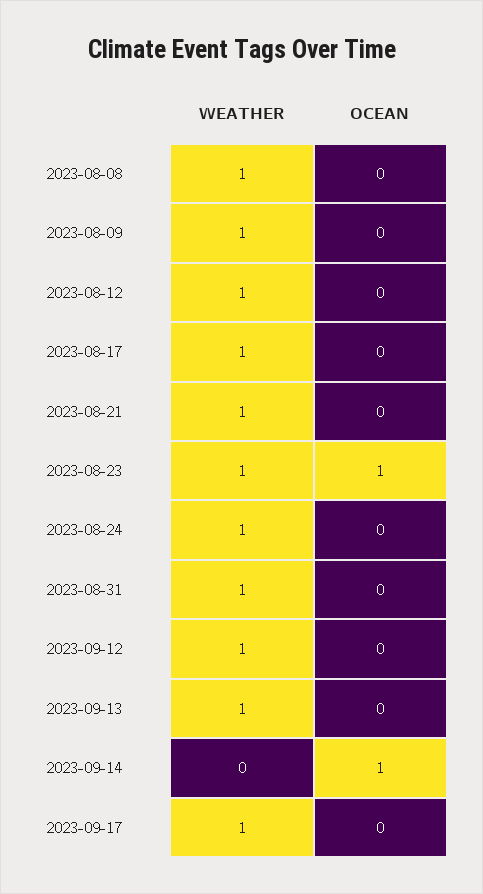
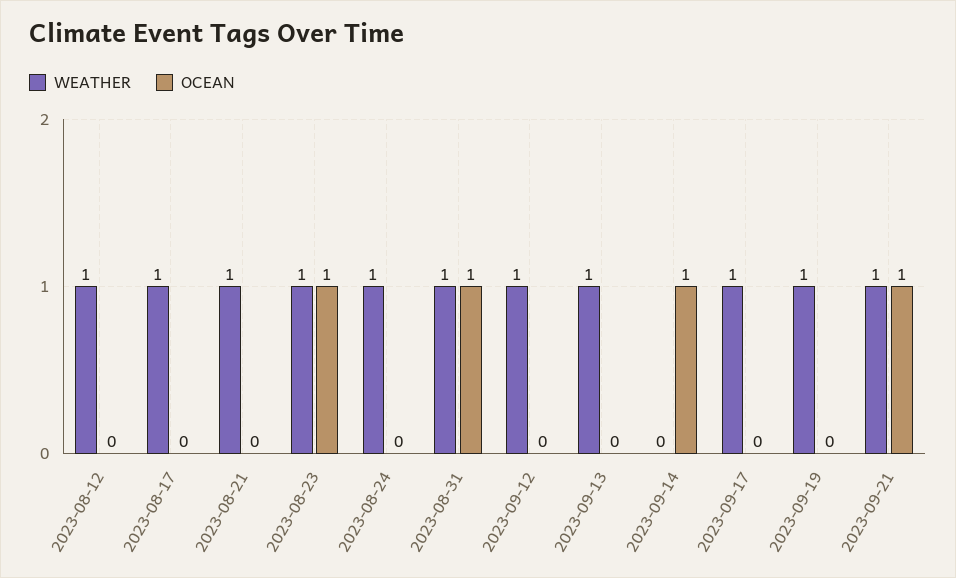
WEATHER, 2023-08-08: 1 -> none
OCEAN, 2023-08-08: 0 -> none
WEATHER, 2023-08-09: 1 -> none
OCEAN, 2023-08-09: 0 -> none
OCEAN, 2023-08-31: 0 -> 1
WEATHER, 2023-09-19: none -> 1
OCEAN, 2023-09-19: none -> 0
WEATHER, 2023-09-21: none -> 1
OCEAN, 2023-09-21: none -> 1

